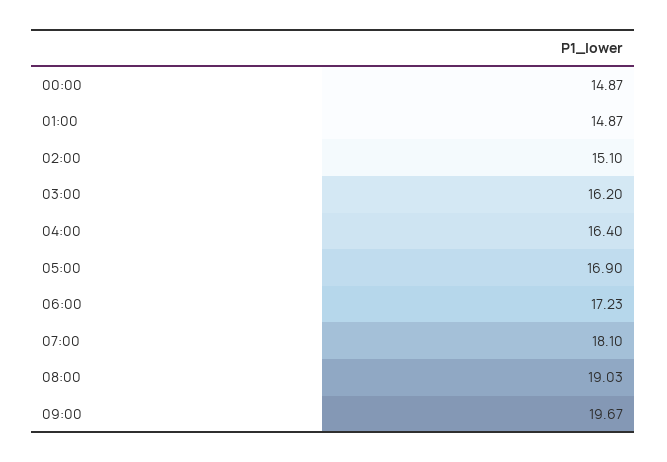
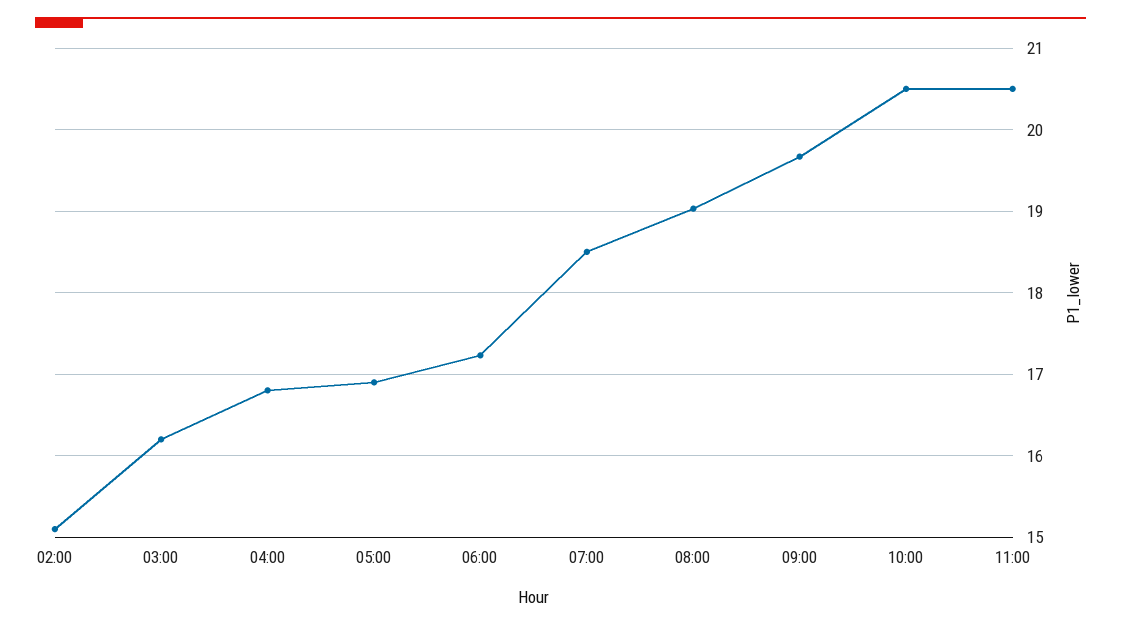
00:00: 14.87 -> none
01:00: 14.87 -> none
04:00: 16.4 -> 16.8
07:00: 18.1 -> 18.5
10:00: none -> 20.5
11:00: none -> 20.5

